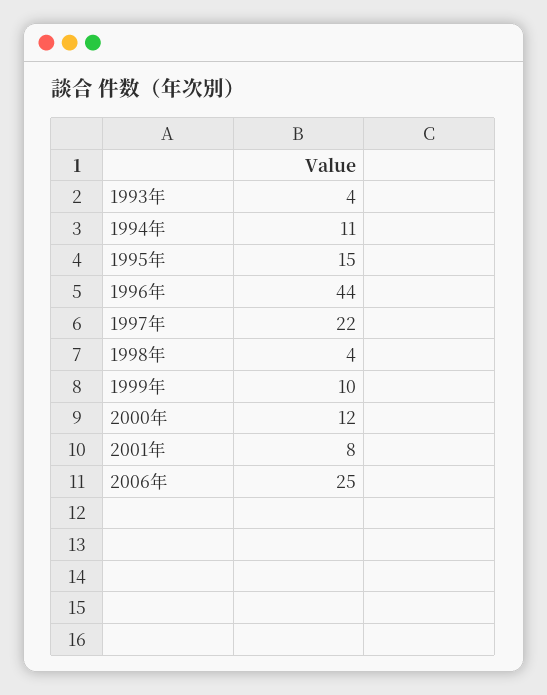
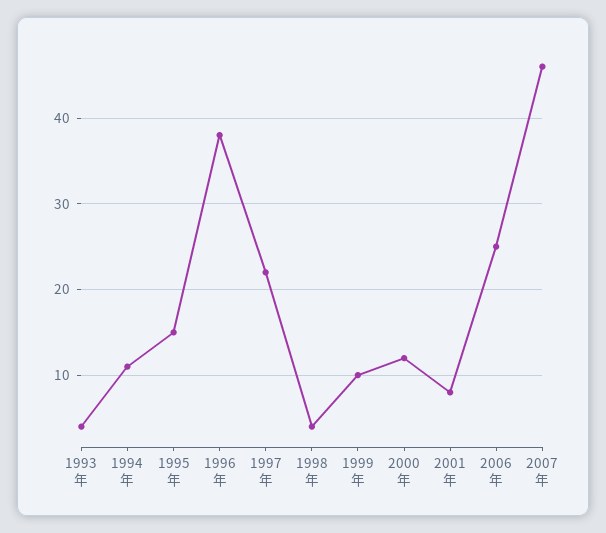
1996年: 44 -> 38
2007年: none -> 46

